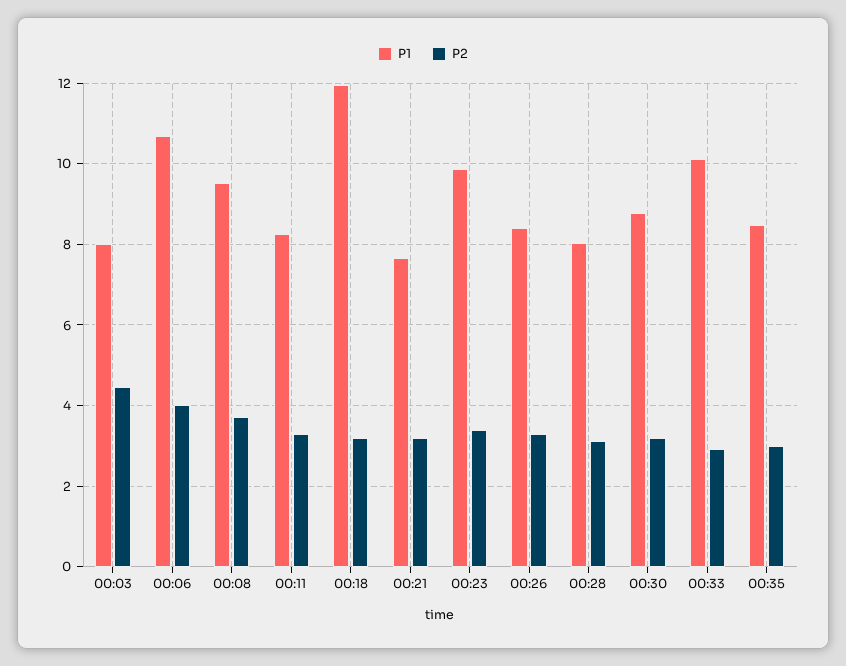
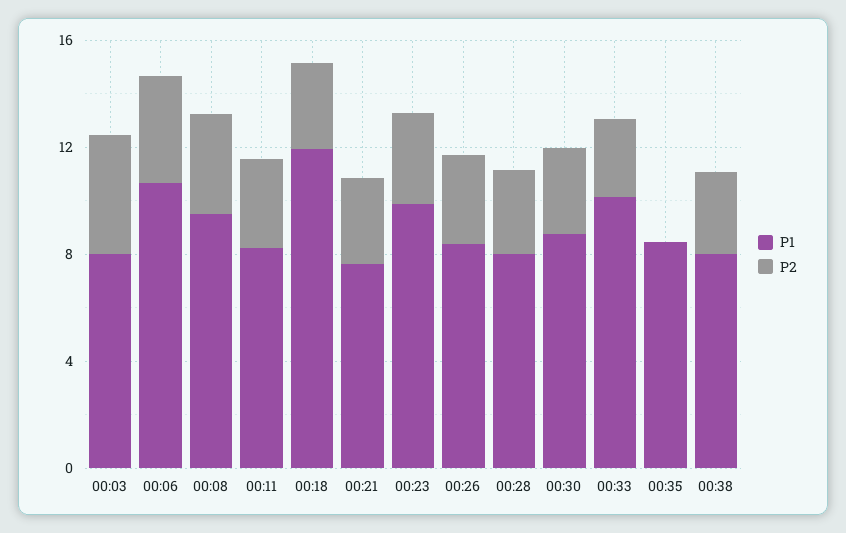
P2, 00:35: 3 -> 0
P1, 00:38: none -> 8
P2, 00:38: none -> 3

